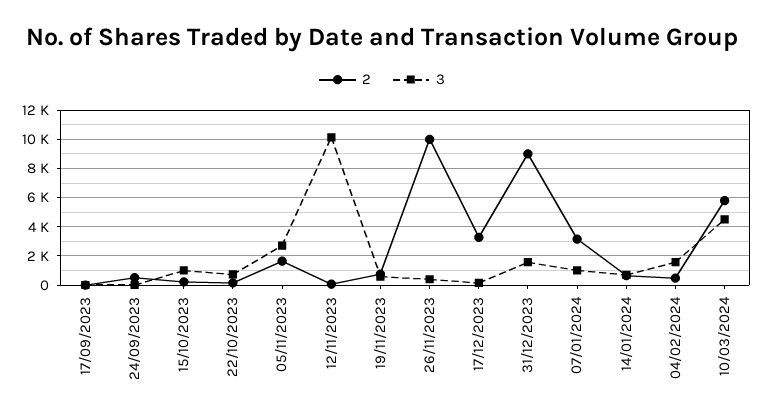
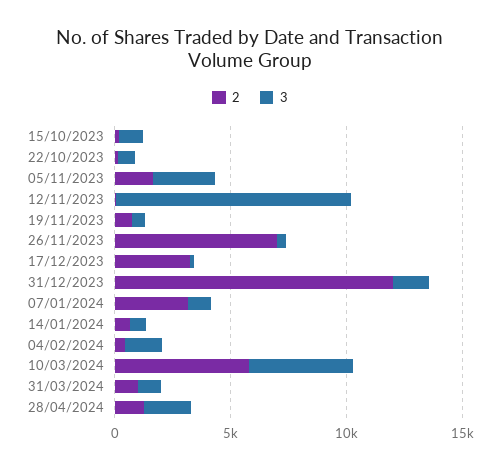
2, 17/09/2023: 0 -> none
3, 17/09/2023: 0 -> none
2, 24/09/2023: 500 -> none
3, 24/09/2023: 0 -> none
2, 26/11/2023: 10000 -> 7000
2, 31/12/2023: 9000 -> 12000
2, 31/03/2024: none -> 1000
3, 31/03/2024: none -> 1000
2, 28/04/2024: none -> 1000
3, 28/04/2024: none -> 2000

